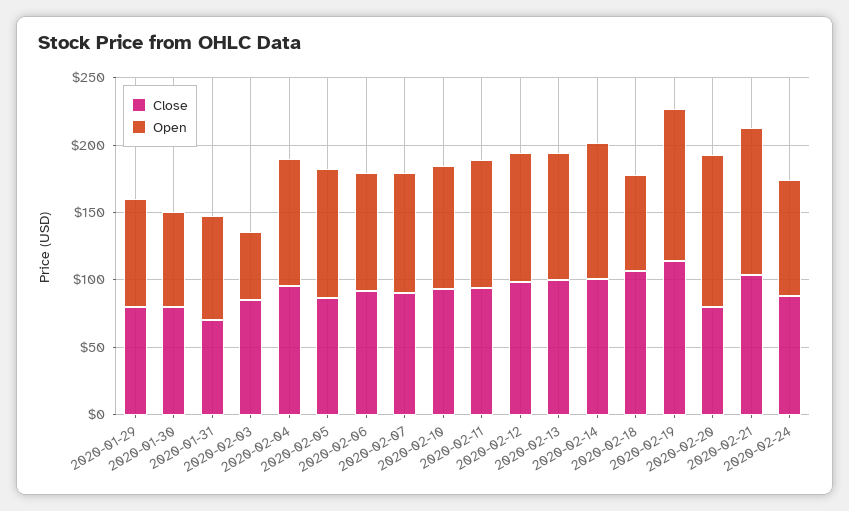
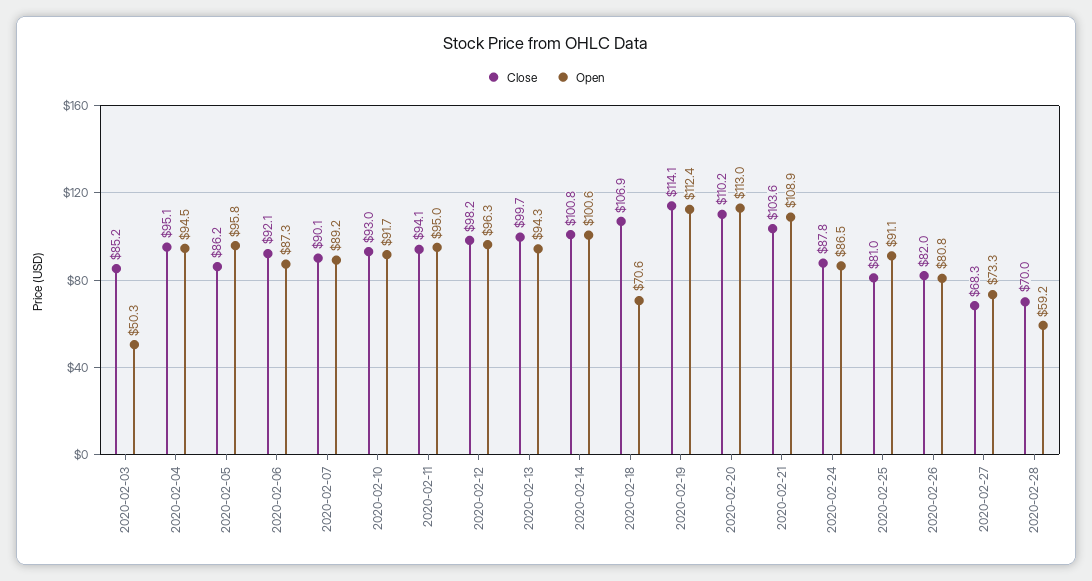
Close, 2020-01-29: 80 -> none
Open, 2020-01-29: 80 -> none
Close, 2020-01-30: 80 -> none
Open, 2020-01-30: 70 -> none
Close, 2020-01-31: 70 -> none
Open, 2020-01-31: 80 -> none
Close, 2020-02-20: 80 -> 110.2
Close, 2020-02-25: none -> 81
Open, 2020-02-25: none -> 91.1
Close, 2020-02-26: none -> 82
Open, 2020-02-26: none -> 80.8
Close, 2020-02-27: none -> 68.3
Open, 2020-02-27: none -> 73.3
Close, 2020-02-28: none -> 70
Open, 2020-02-28: none -> 59.2

